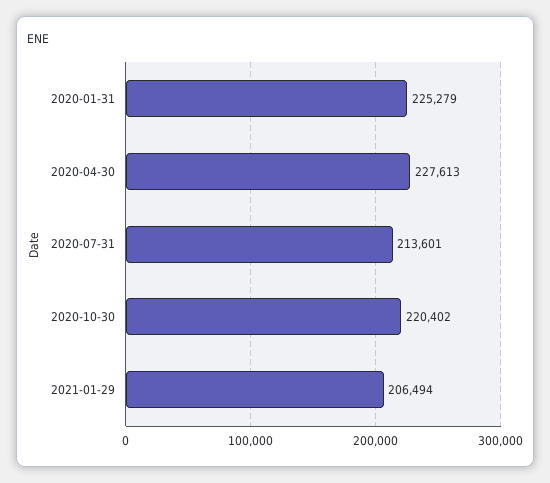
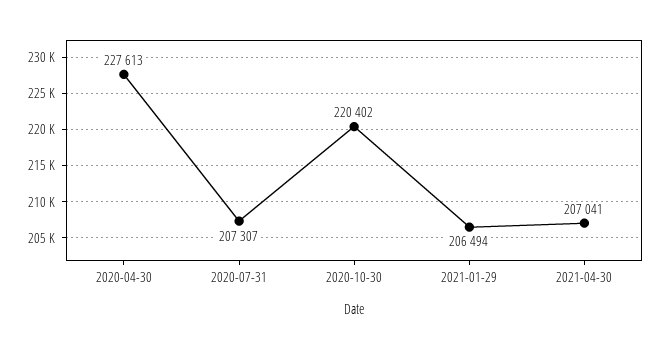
2020-01-31: 225279 -> none
2020-07-31: 213601 -> 207307
2021-04-30: none -> 207041

